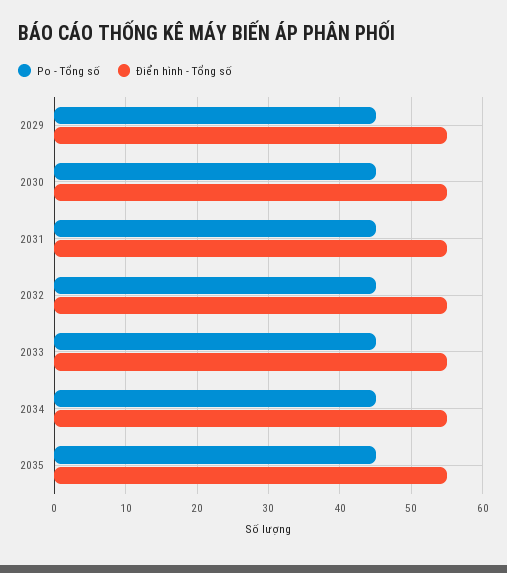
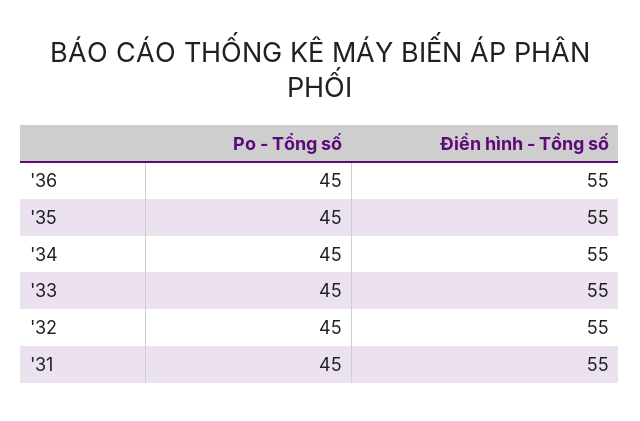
Po - Tổng số, 2029: 45 -> none
Điển hình - Tổng số, 2029: 55 -> none
Po - Tổng số, 2030: 45 -> none
Điển hình - Tổng số, 2030: 55 -> none
Po - Tổng số, '36: none -> 45
Điển hình - Tổng số, '36: none -> 55

